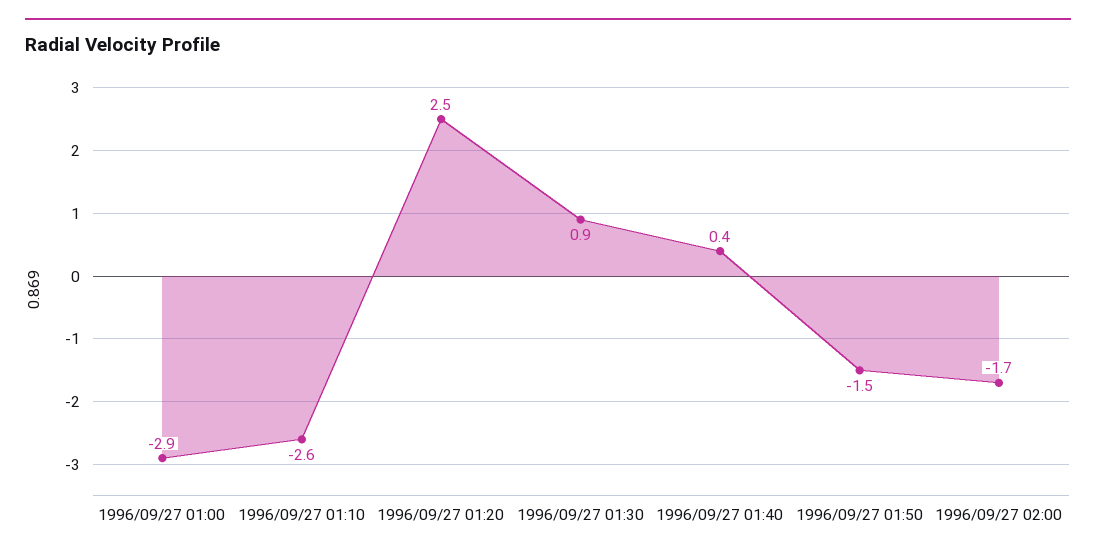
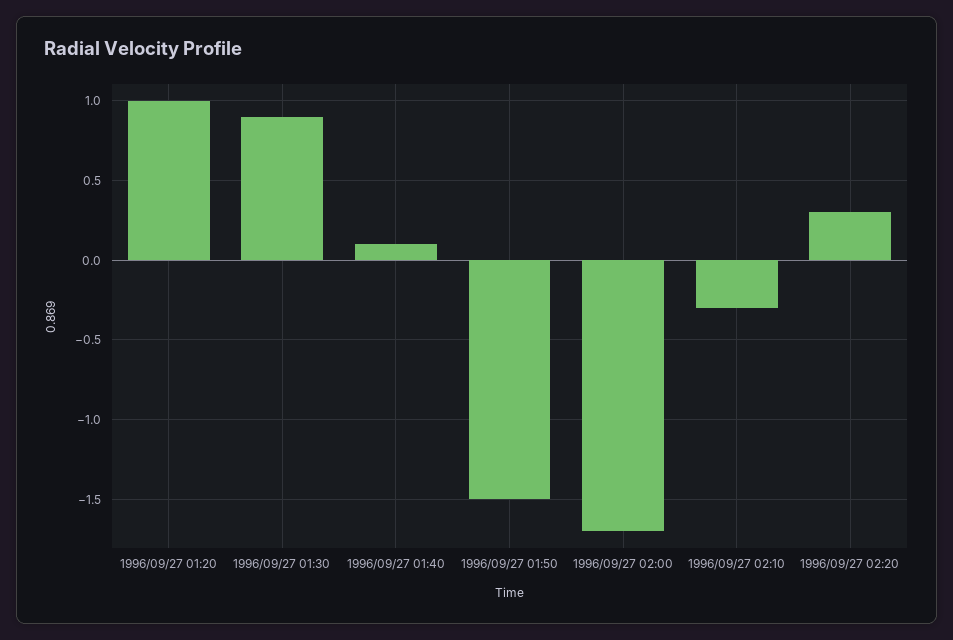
1996/09/27 01:00: -2.9 -> none
1996/09/27 01:10: -2.6 -> none
1996/09/27 01:20: 2.5 -> 1
1996/09/27 01:40: 0.4 -> 0.1
1996/09/27 02:10: none -> -0.3
1996/09/27 02:20: none -> 0.3

